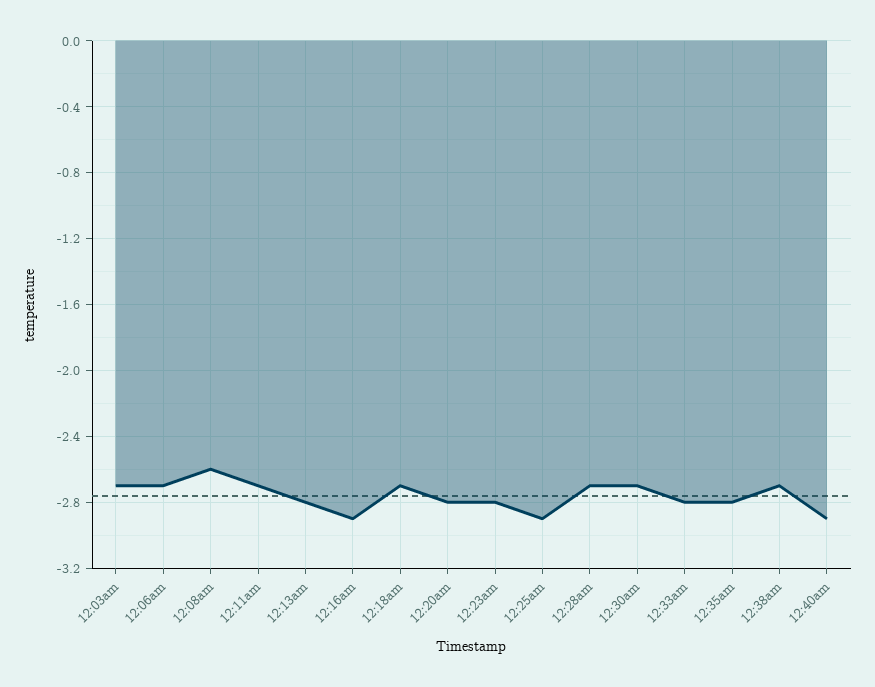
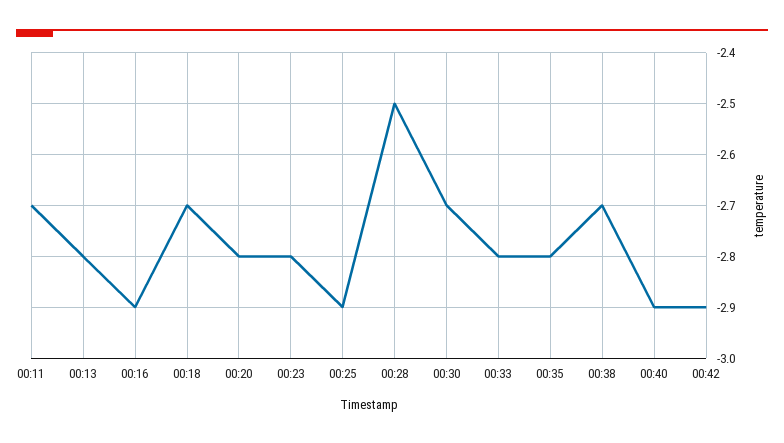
12:03am: -2.7 -> none
12:06am: -2.7 -> none
12:08am: -2.6 -> none
12:28am: -2.7 -> -2.5
00:42: none -> -2.9

